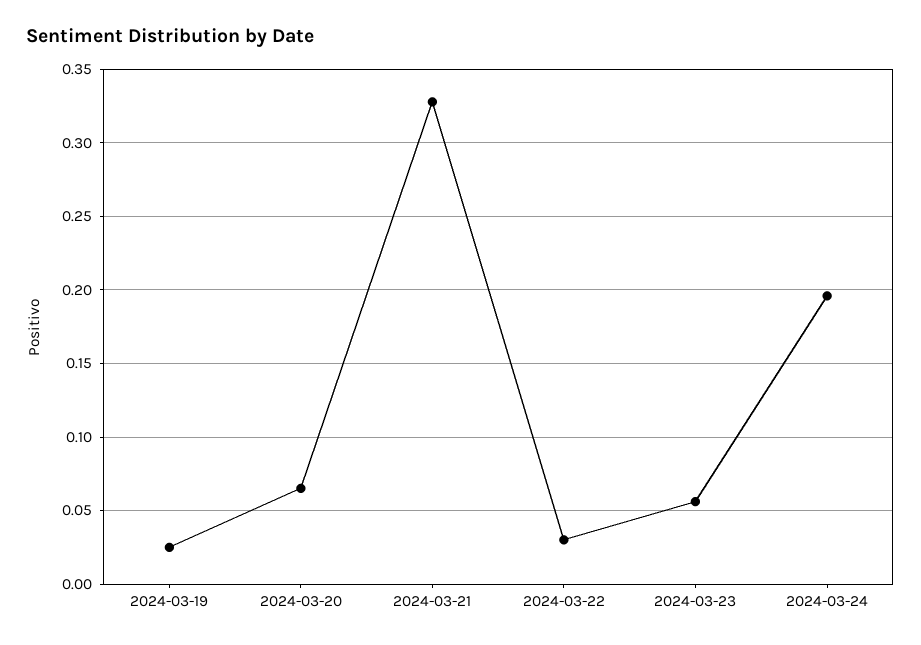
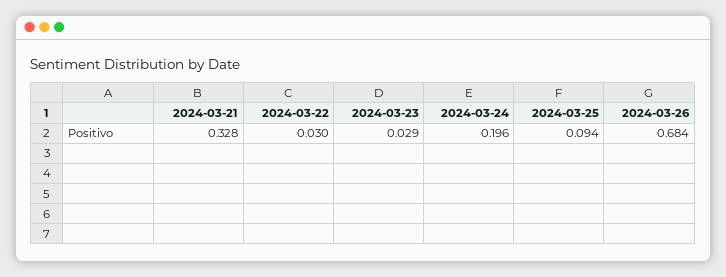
2024-03-19: 0.025 -> none
2024-03-20: 0.065 -> none
2024-03-23: 0.055 -> 0.029
2024-03-25: none -> 0.094
2024-03-26: none -> 0.684

